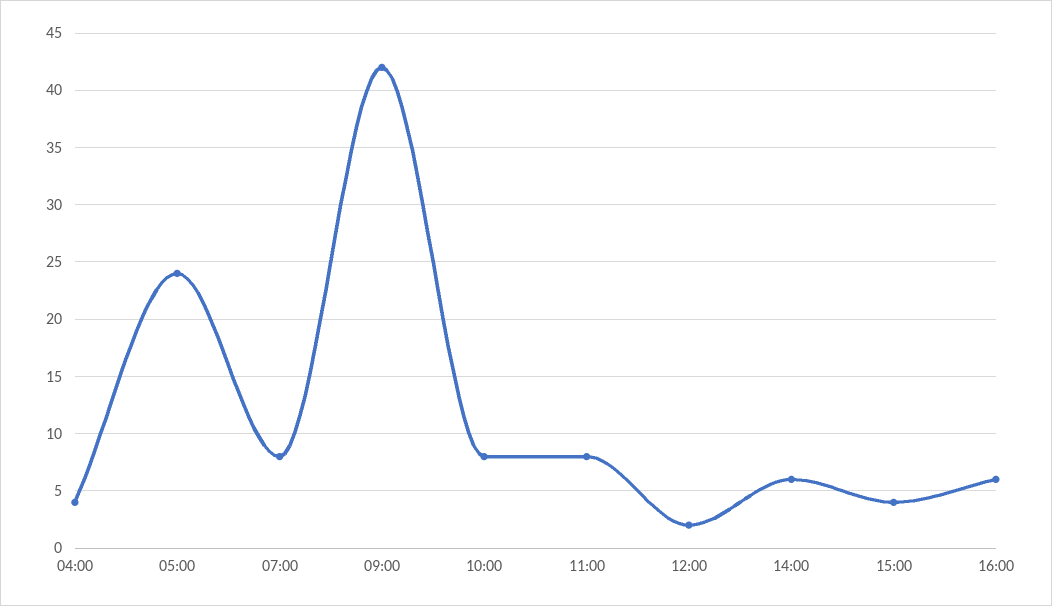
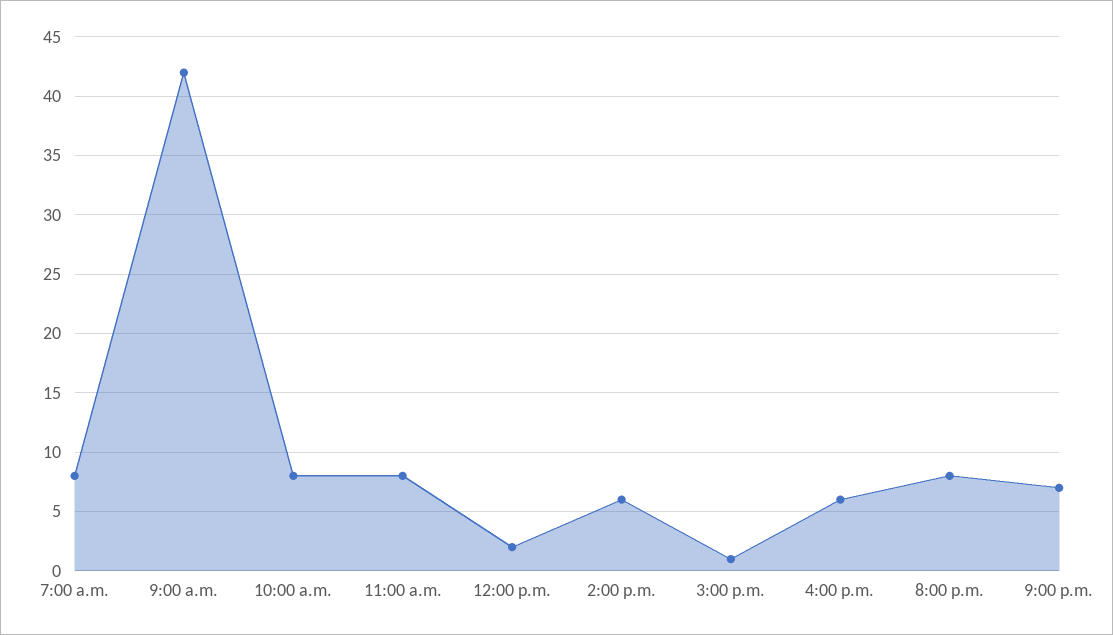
04:00: 4 -> none
05:00: 24 -> none
15:00: 4 -> 1
8:00 p.m.: none -> 8
9:00 p.m.: none -> 7

